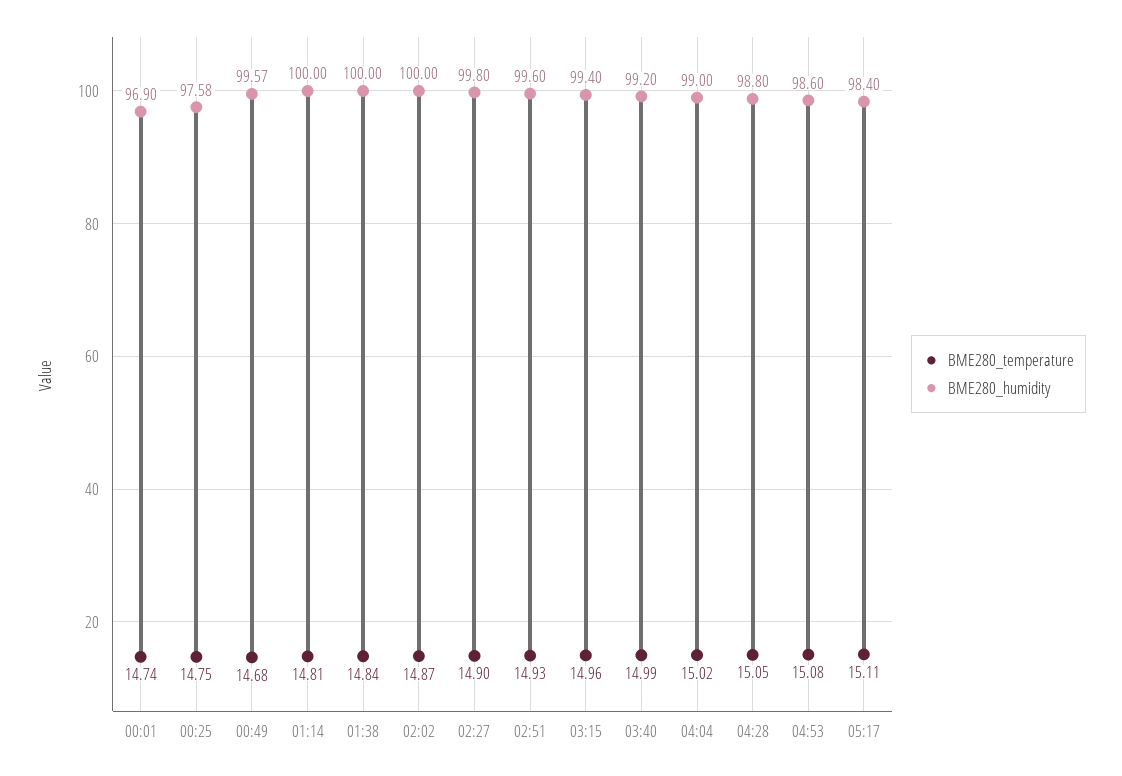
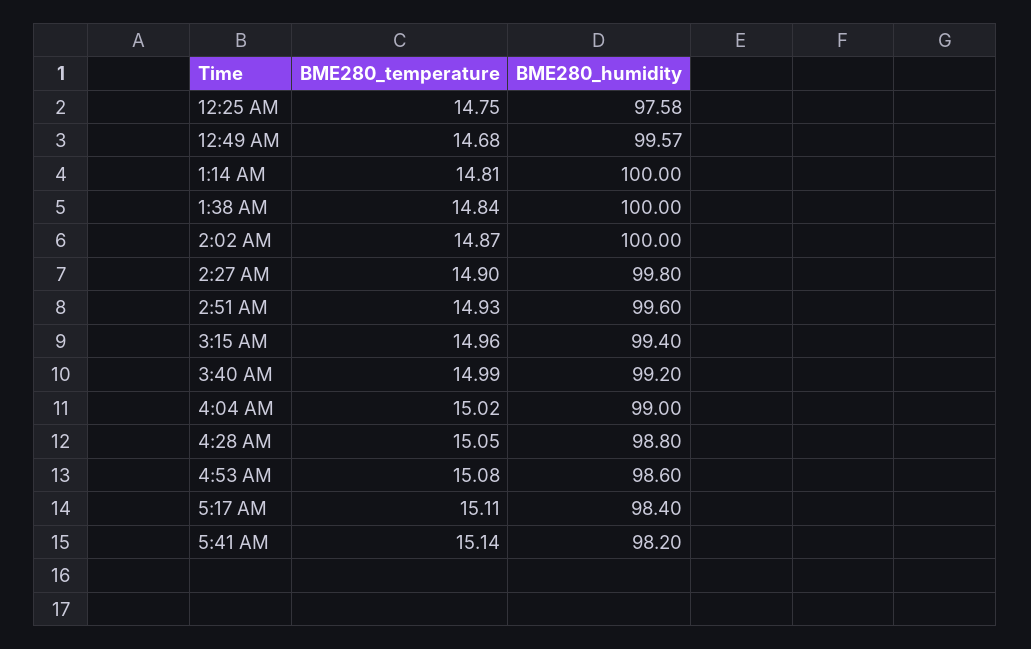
BME280_temperature, 00:01: 14.74 -> none
BME280_humidity, 00:01: 96.9 -> none
BME280_temperature, 5:41 AM: none -> 15.14
BME280_humidity, 5:41 AM: none -> 98.2

